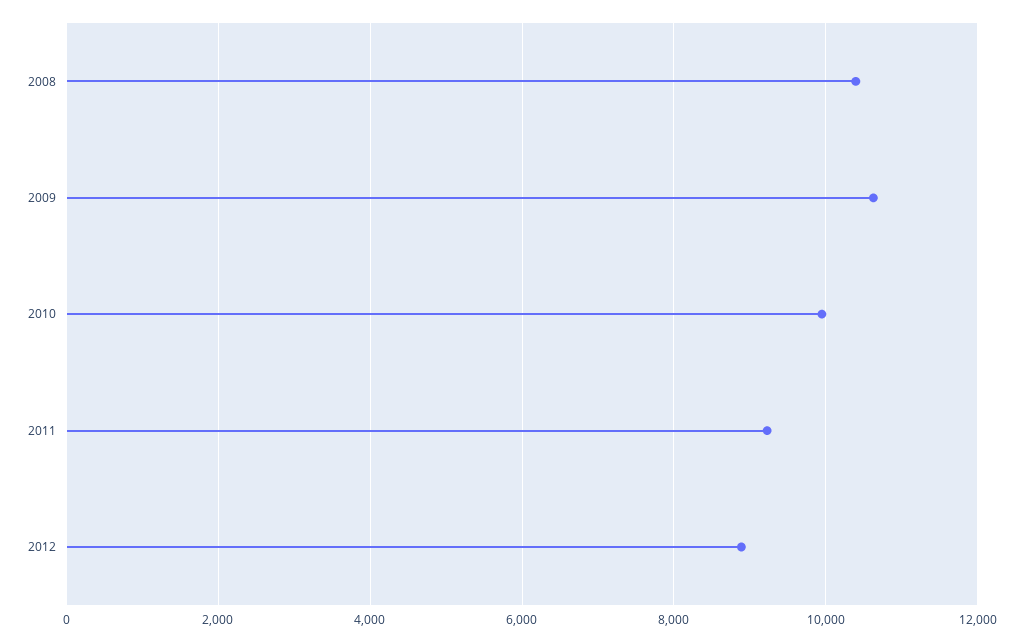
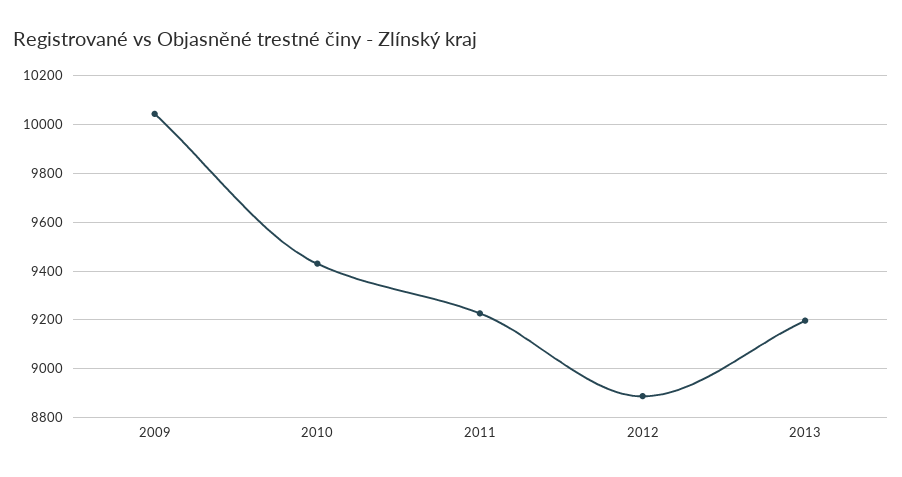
2008: 10400 -> none
2009: 10600 -> 10050
2010: 10000 -> 9425
2013: none -> 9200

